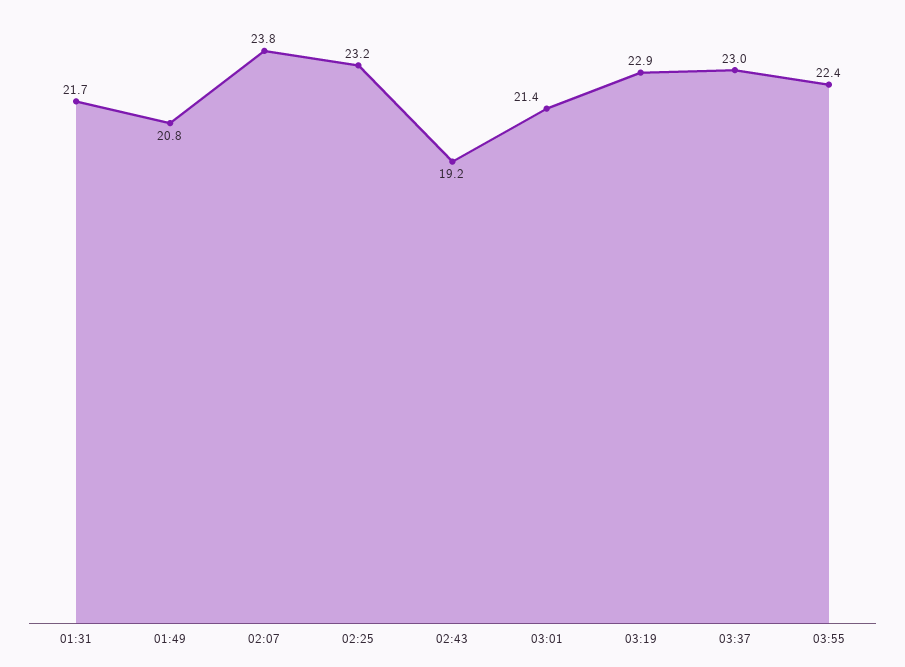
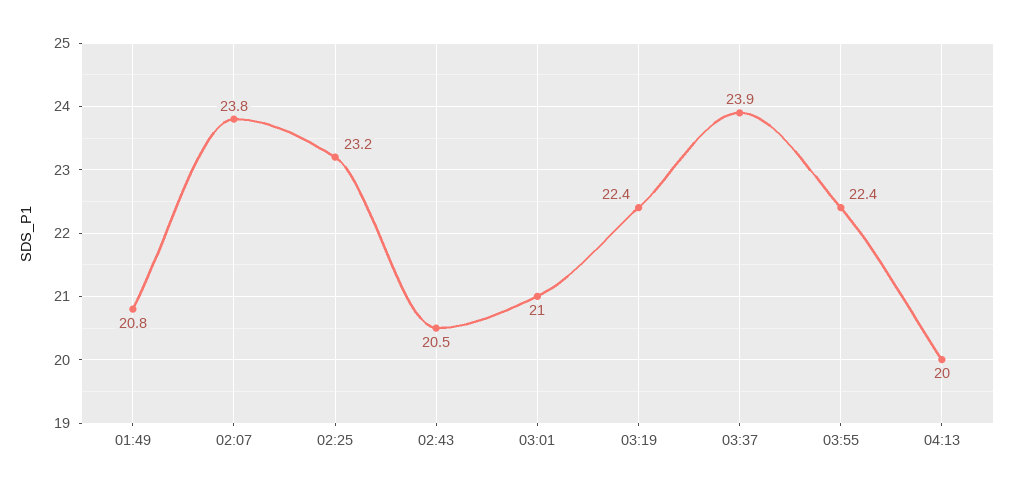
01:31: 21.7 -> none
02:43: 19.2 -> 20.5
03:01: 21.4 -> 21
03:19: 22.9 -> 22.4
03:37: 23 -> 23.9
04:13: none -> 20

